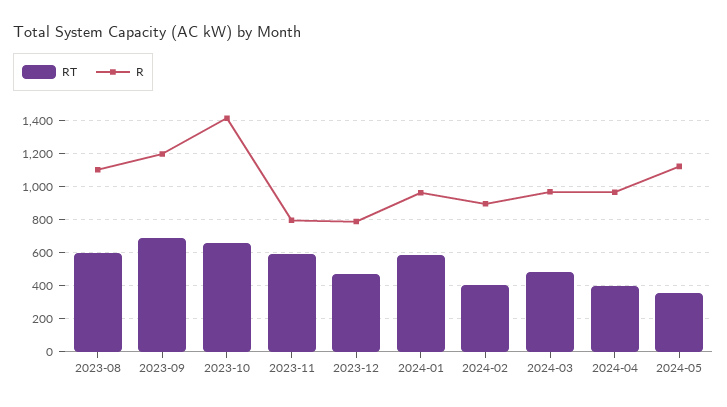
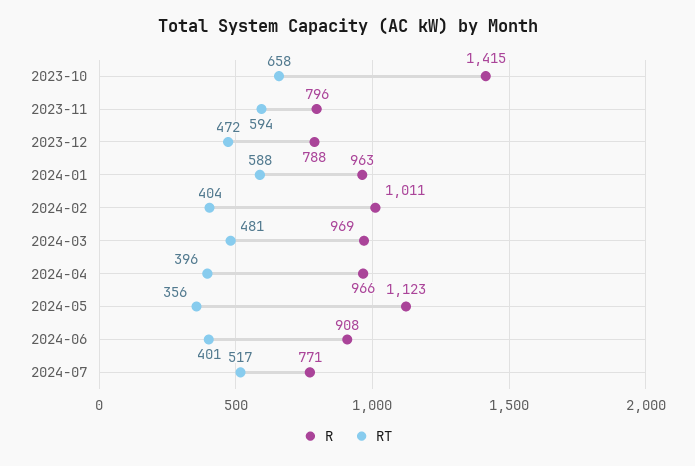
RT, 2023-08: 600 -> none
R, 2023-08: 1100 -> none
RT, 2023-09: 700 -> none
R, 2023-09: 1200 -> none
R, 2024-02: 900 -> 1011
R, 2024-06: none -> 908
RT, 2024-06: none -> 401
R, 2024-07: none -> 771
RT, 2024-07: none -> 517

